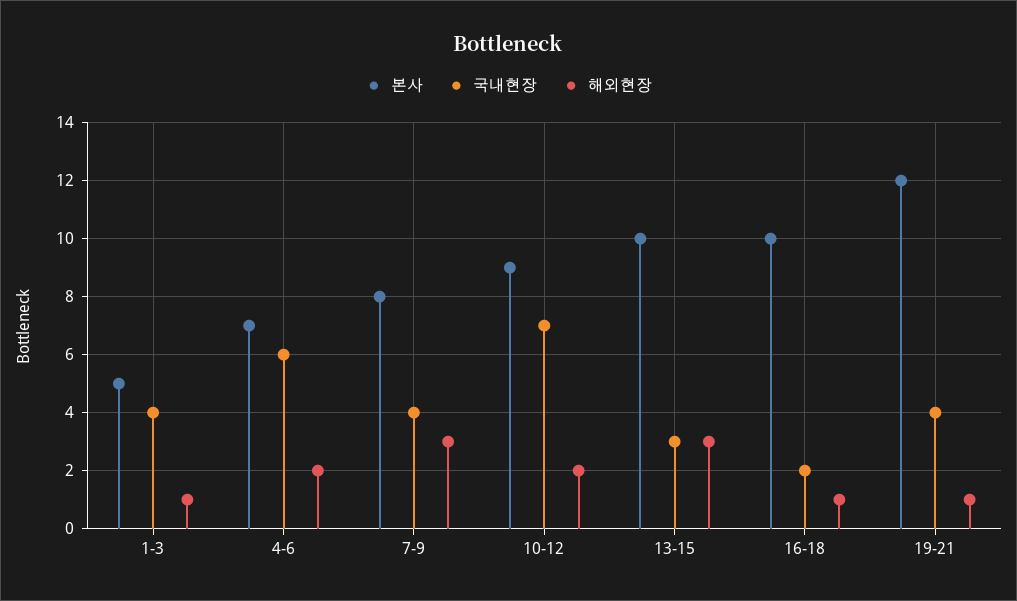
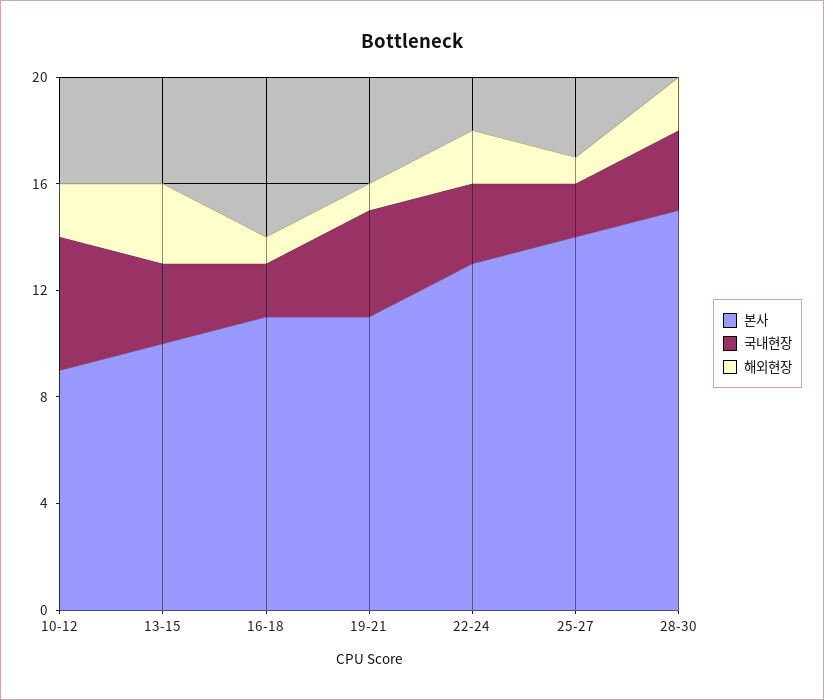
본사, 1-3: 5 -> none
국내현장, 1-3: 4 -> none
해외현장, 1-3: 1 -> none
본사, 4-6: 7 -> none
국내현장, 4-6: 6 -> none
해외현장, 4-6: 2 -> none
본사, 7-9: 8 -> none
국내현장, 7-9: 4 -> none
해외현장, 7-9: 3 -> none
국내현장, 10-12: 7 -> 5
본사, 16-18: 10 -> 11
본사, 19-21: 12 -> 11
본사, 22-24: none -> 13
국내현장, 22-24: none -> 3
해외현장, 22-24: none -> 2
본사, 25-27: none -> 14
국내현장, 25-27: none -> 2
해외현장, 25-27: none -> 1
본사, 28-30: none -> 15
국내현장, 28-30: none -> 3
해외현장, 28-30: none -> 2

